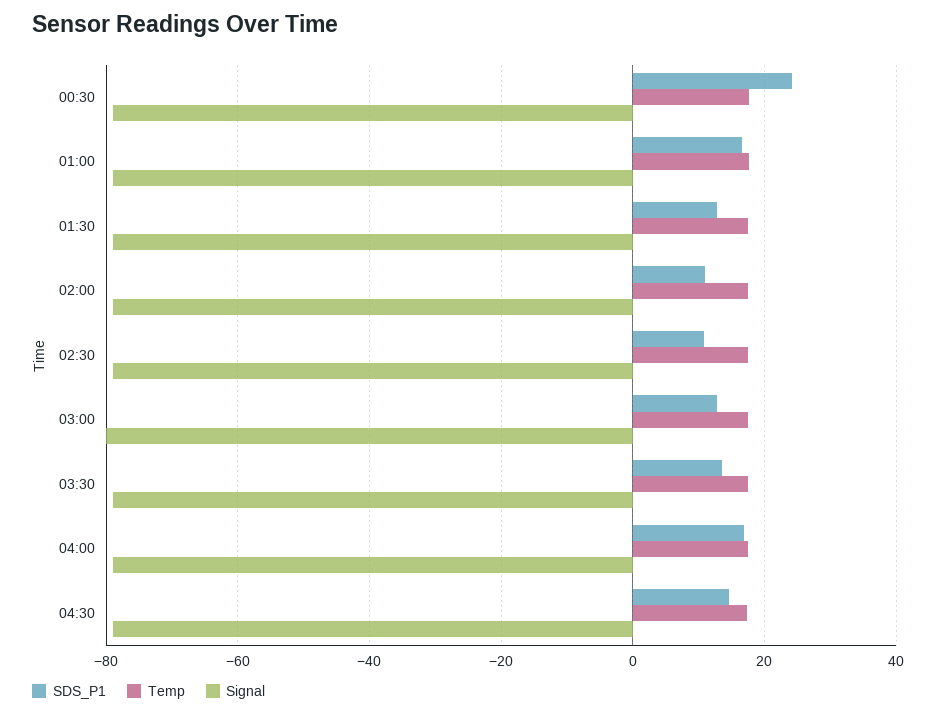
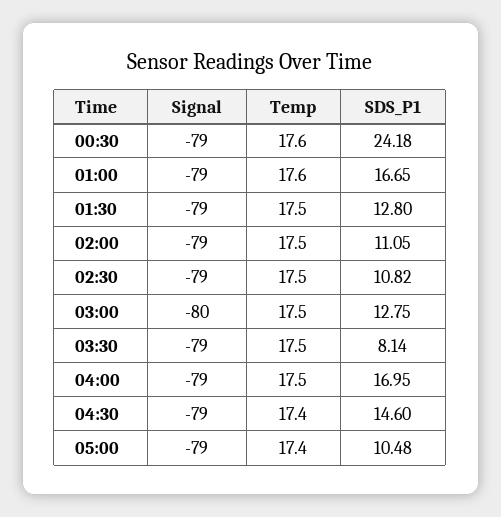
SDS_P1, 03:30: 14 -> 8.14
Signal, 05:00: none -> -79
Temp, 05:00: none -> 17.4
SDS_P1, 05:00: none -> 10.48

